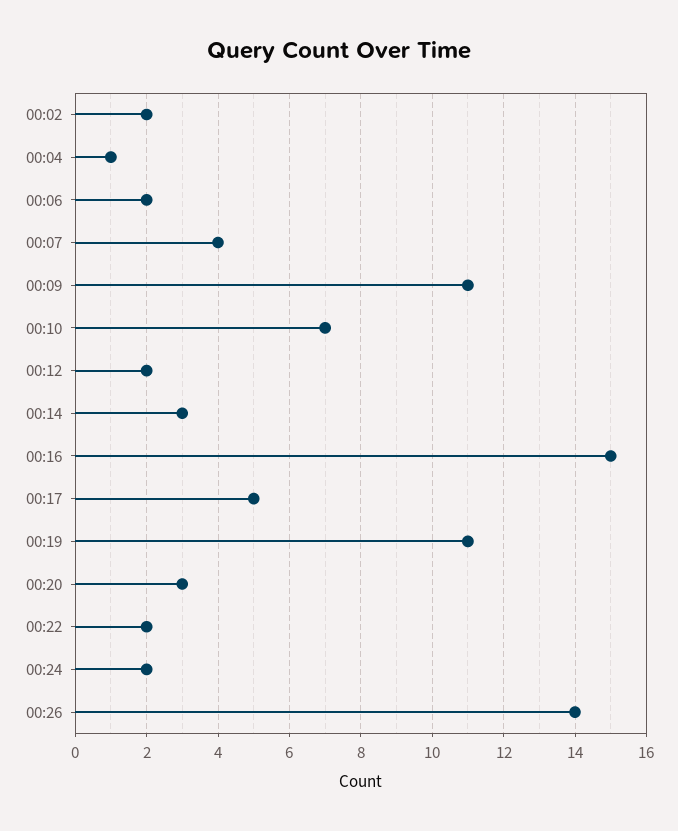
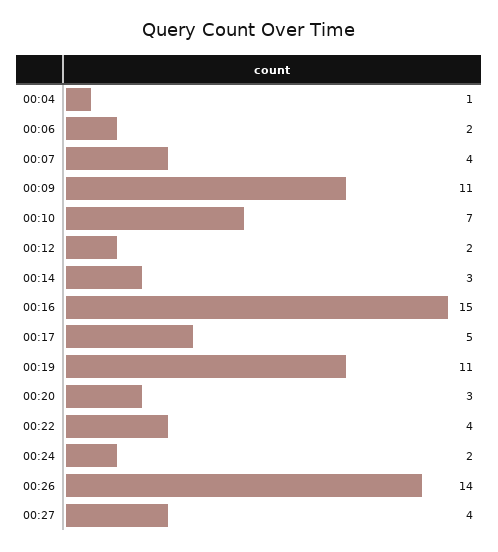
00:02: 2 -> none
00:22: 2 -> 4
00:27: none -> 4

